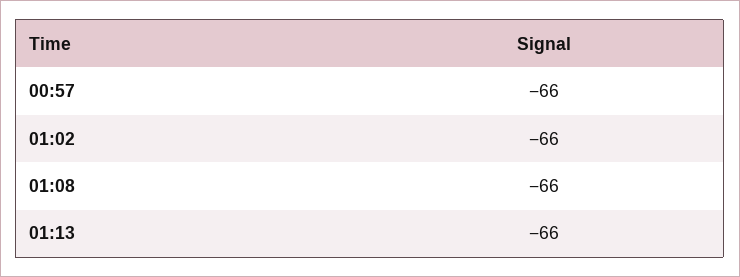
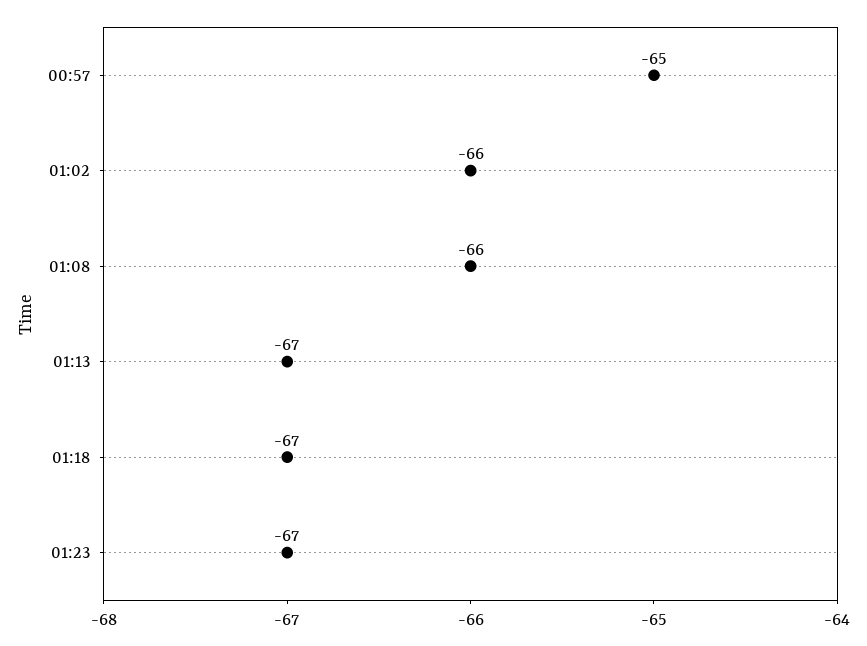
00:57: -66 -> -65
01:13: -66 -> -67
01:18: none -> -67
01:23: none -> -67

